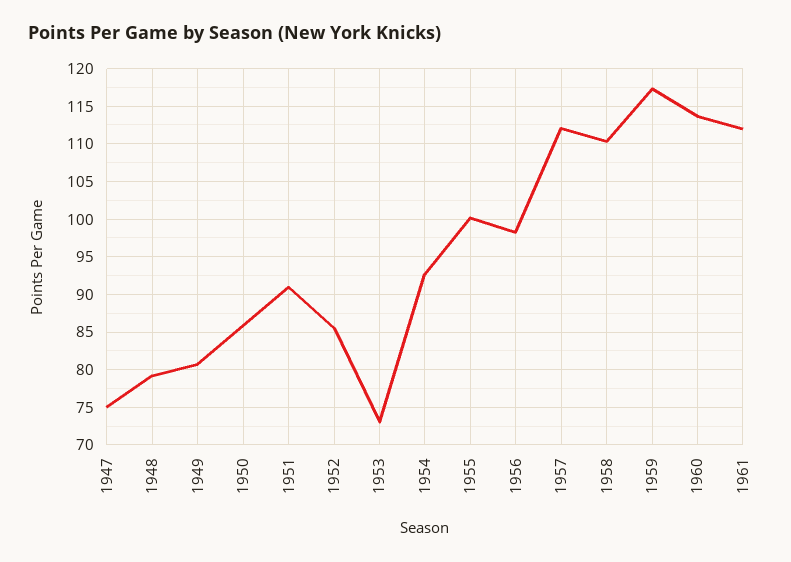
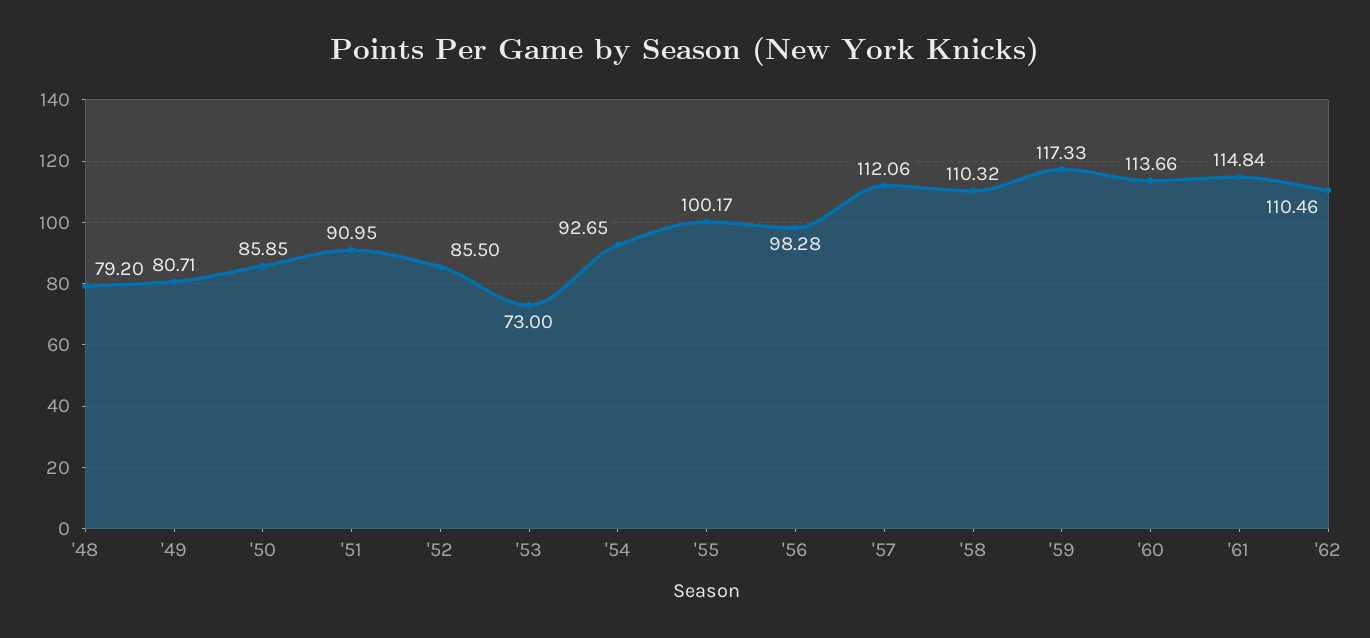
1947: 75 -> none
1961: 112 -> 114.84
'62: none -> 110.46

